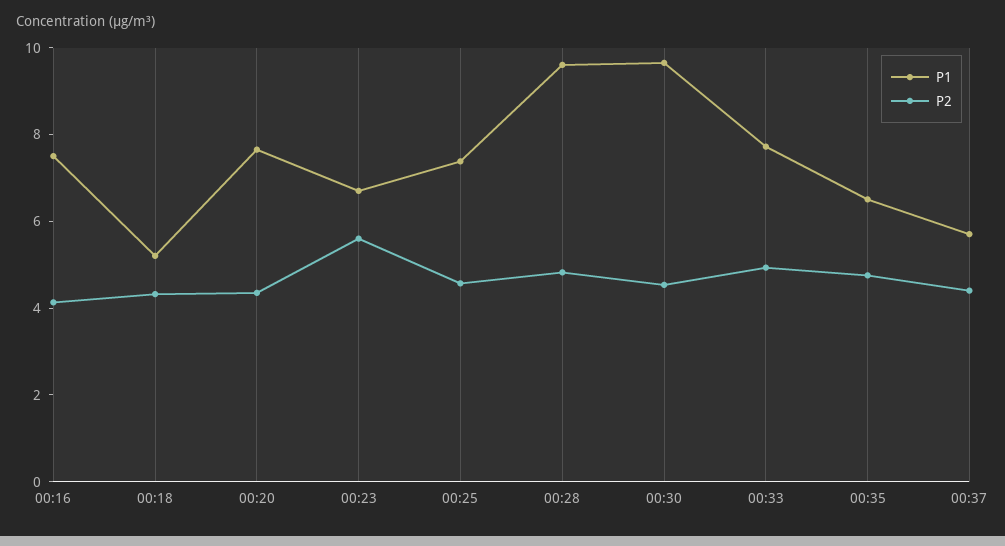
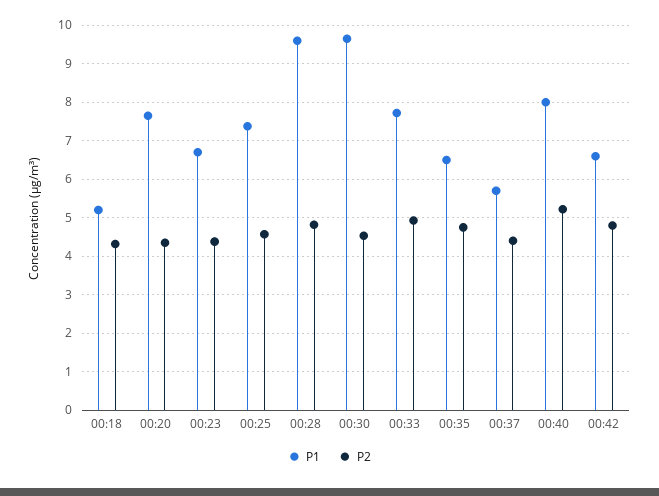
P1, 00:16: 7.5 -> none
P2, 00:16: 4 -> none
P2, 00:23: 5.5 -> 4.4
P1, 00:40: none -> 8
P2, 00:40: none -> 5.2
P1, 00:42: none -> 6.6
P2, 00:42: none -> 4.8

